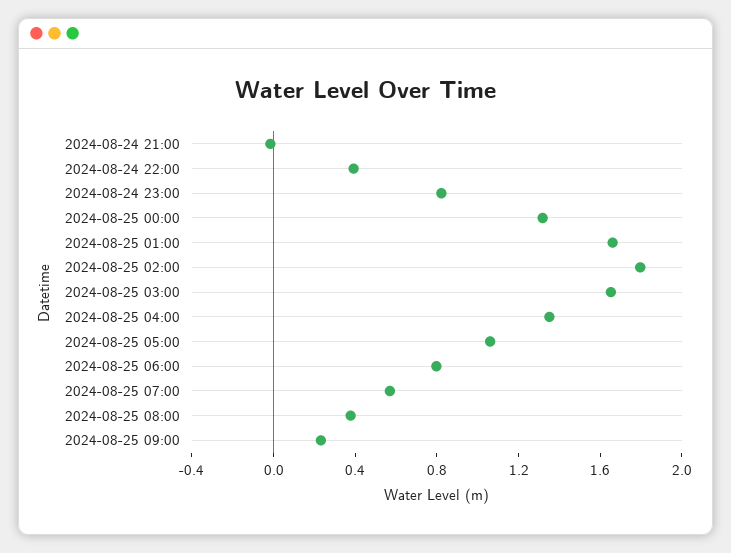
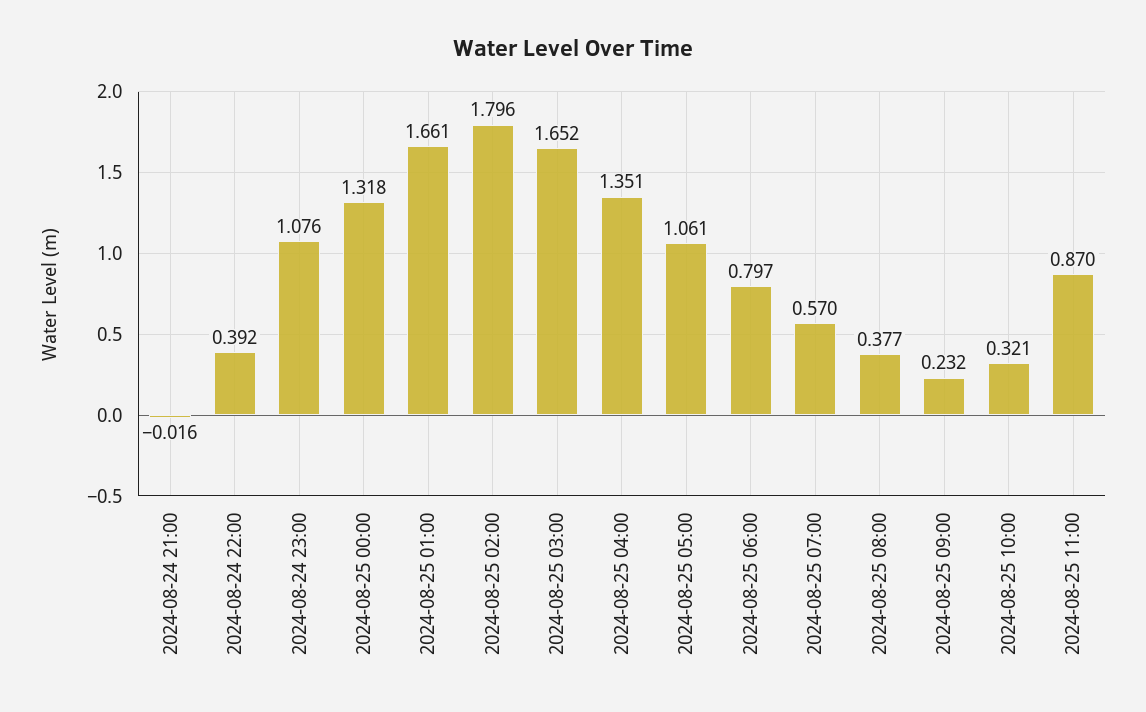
2024-08-24 23:00: 0.8 -> 1.076
2024-08-25 10:00: none -> 0.321
2024-08-25 11:00: none -> 0.87

